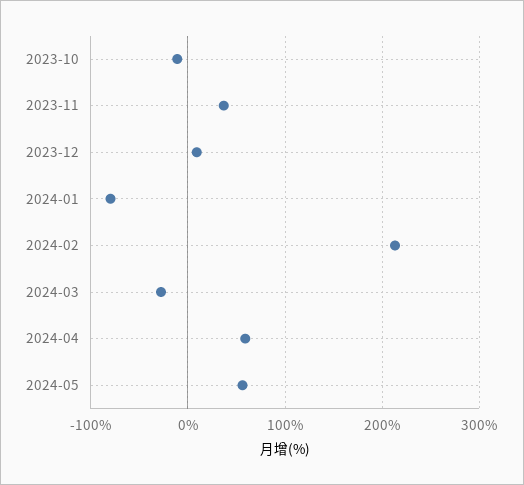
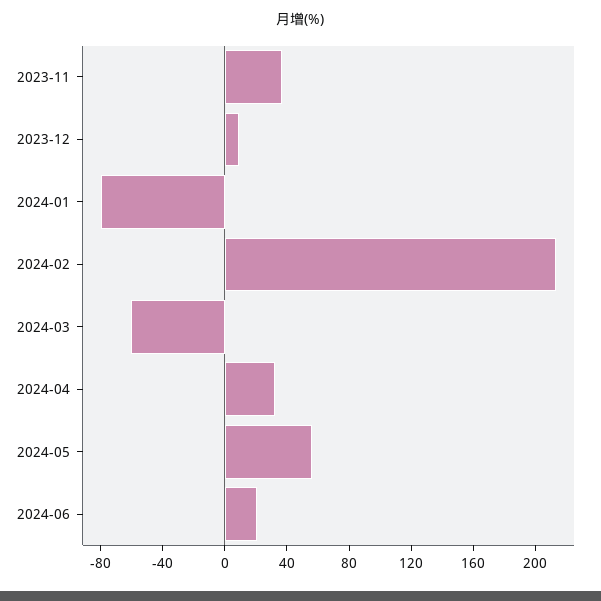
2023-10: -10 -> none
2024-03: -30 -> -60
2024-04: 60 -> 30
2024-06: none -> 20

